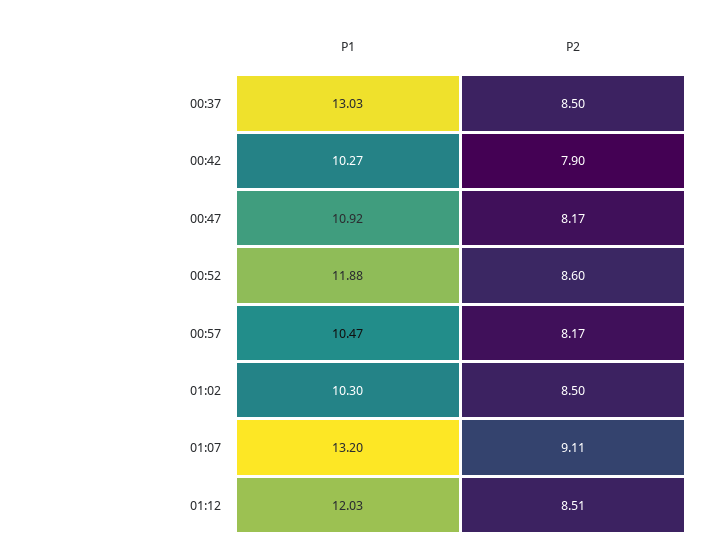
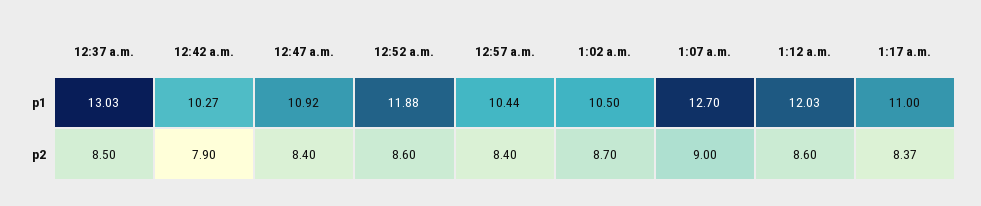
P2, 00:47: 8.17 -> 8.4
P1, 00:57: 10.47 -> 10.44
P2, 00:57: 8.17 -> 8.4
P1, 01:02: 10.3 -> 10.5
P2, 01:02: 8.5 -> 8.7
P1, 01:07: 13.2 -> 12.7
P2, 01:07: 9.11 -> 9
P2, 01:12: 8.51 -> 8.6
P1, 1:17 a.m.: none -> 11
P2, 1:17 a.m.: none -> 8.37

